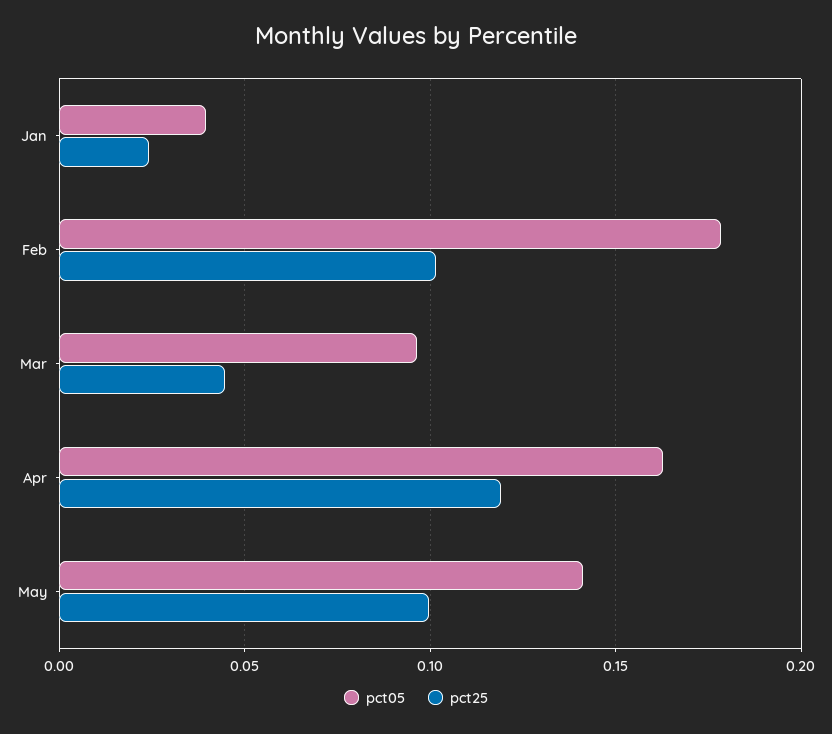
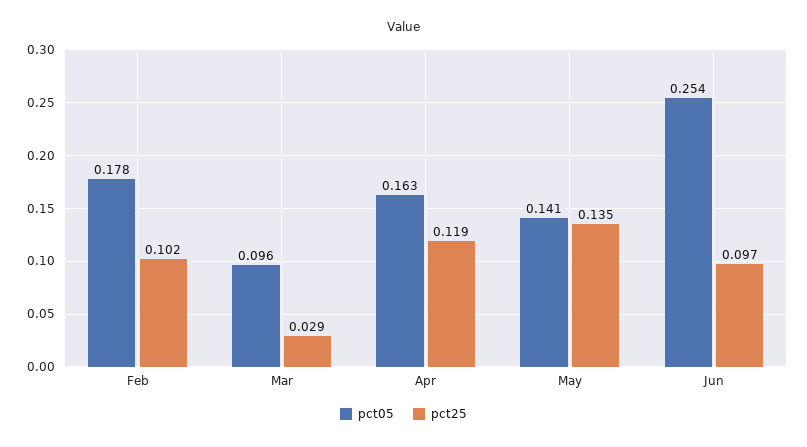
pct05, Jan: 0.04 -> none
pct25, Jan: 0.025 -> none
pct25, Mar: 0.045 -> 0.029
pct25, May: 0.1 -> 0.135
pct05, Jun: none -> 0.254
pct25, Jun: none -> 0.097

